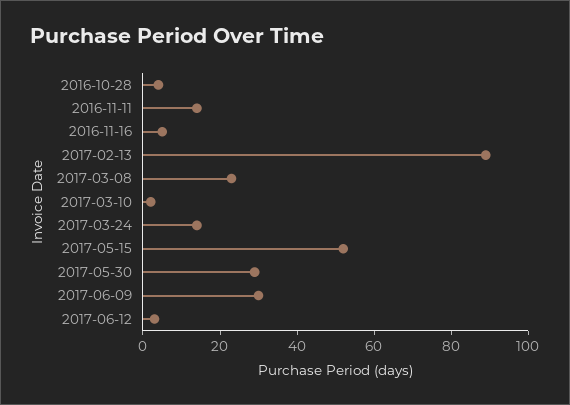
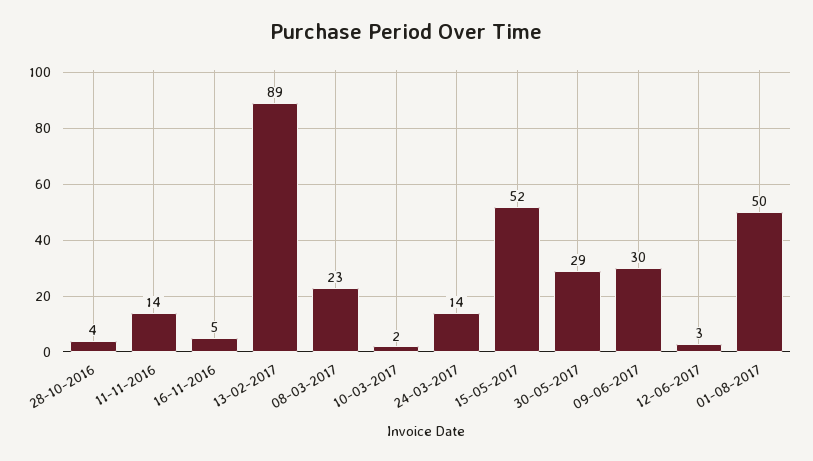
01-08-2017: none -> 50

